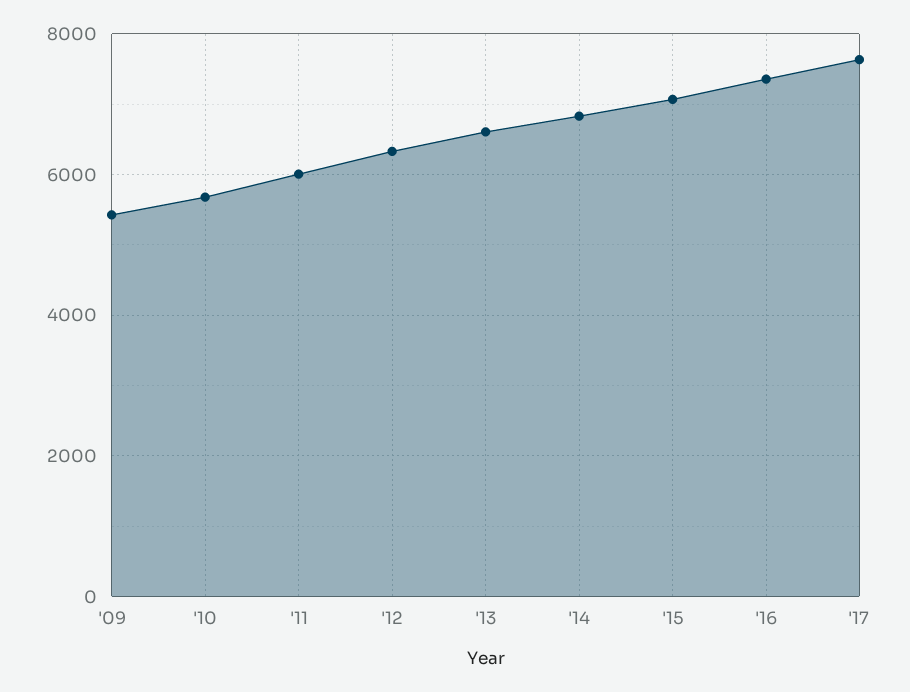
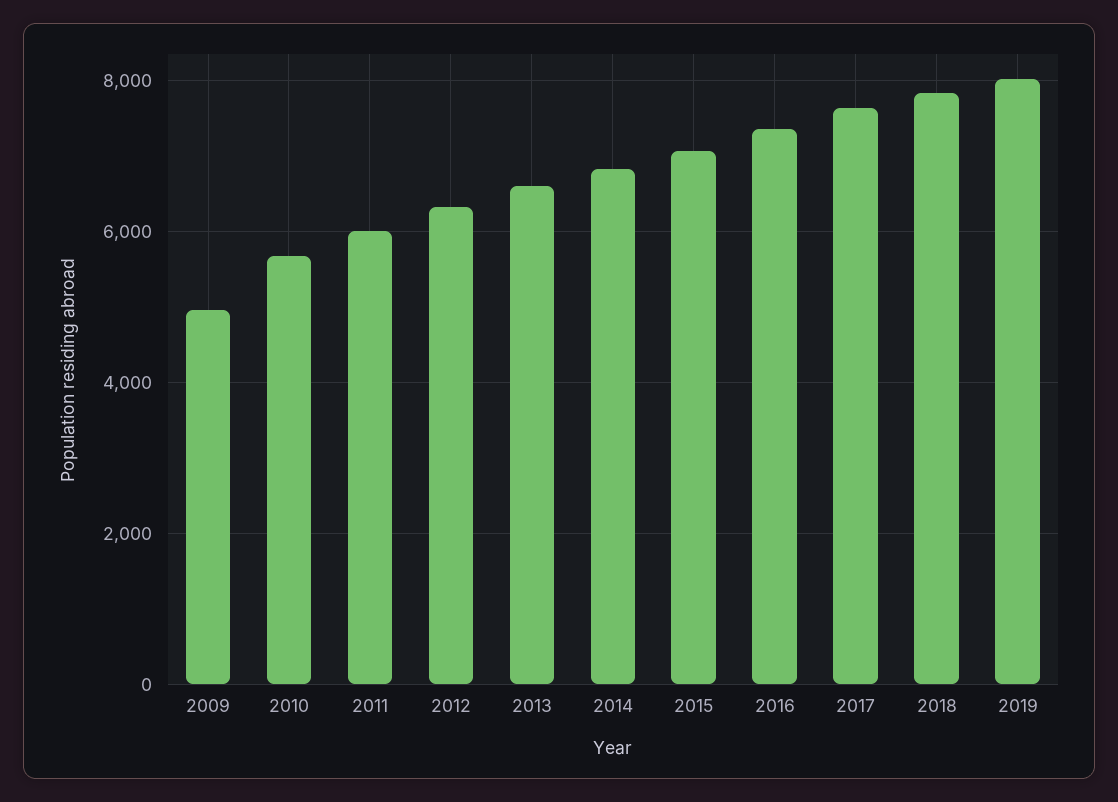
'09: 5400 -> 5000
2018: none -> 7800
2019: none -> 8000

